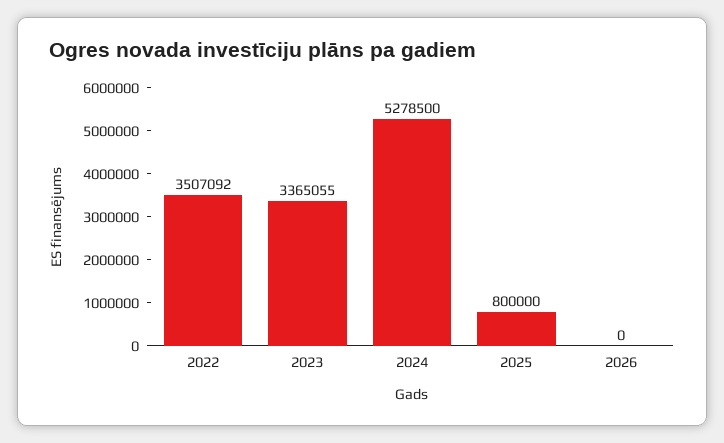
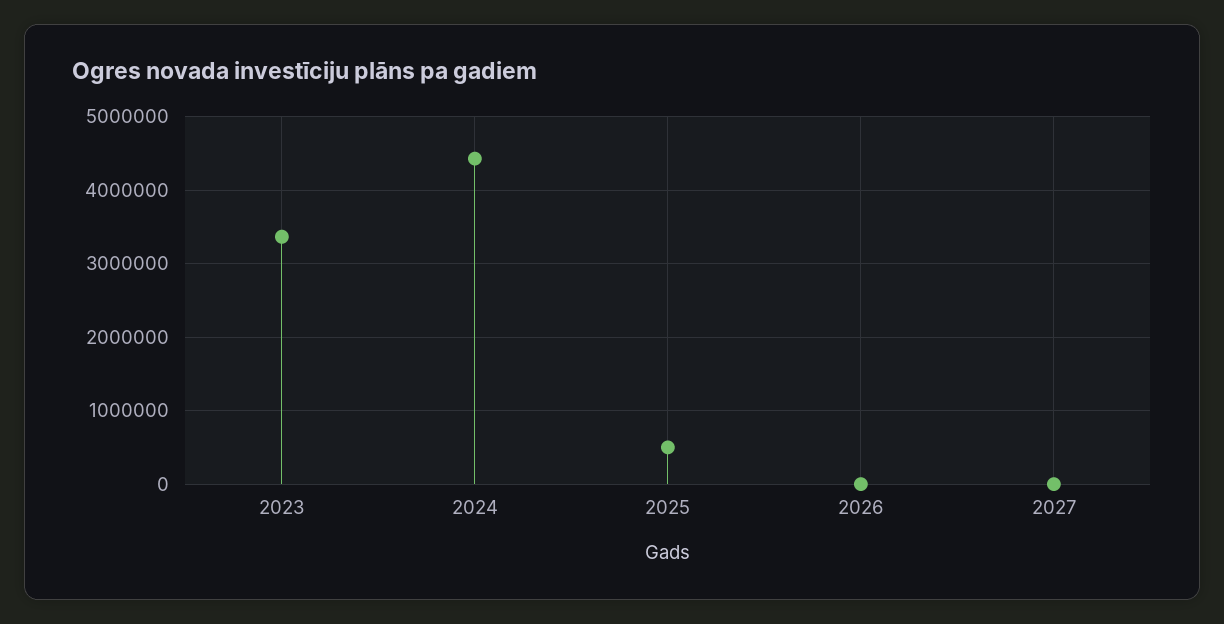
2022: 3507092 -> none
2024: 5278500 -> 4400000
2025: 800000 -> 500000
2027: none -> 0

